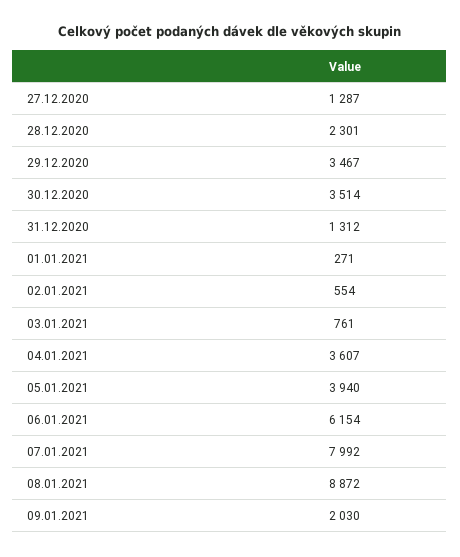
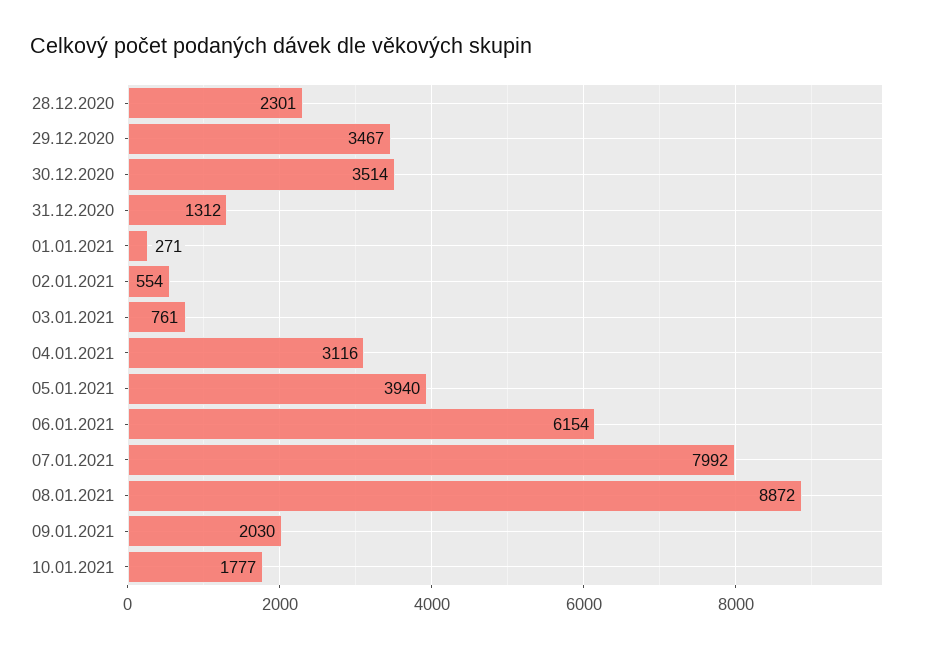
27.12.2020: 1287 -> none
04.01.2021: 3607 -> 3116
10.01.2021: none -> 1777

